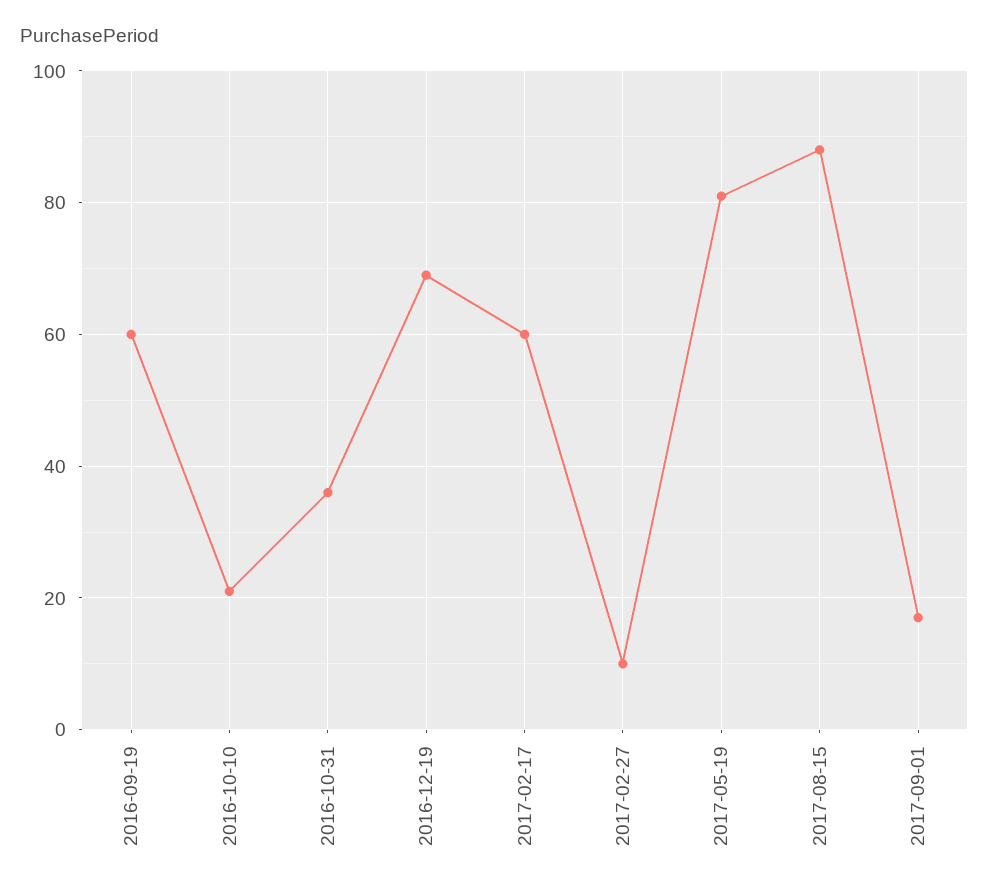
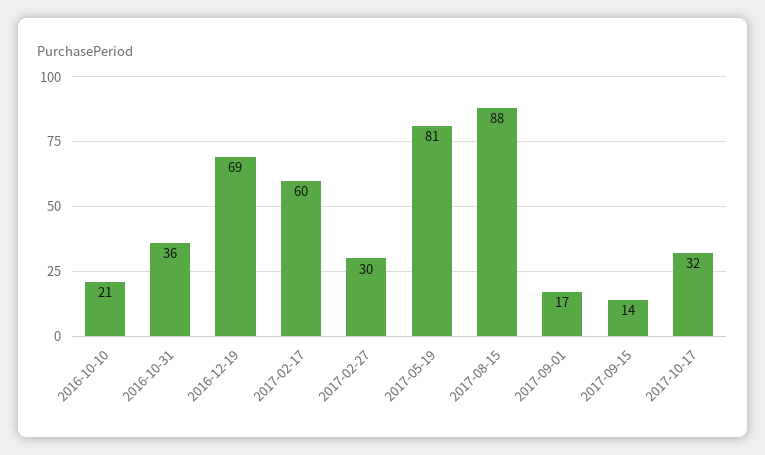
2016-09-19: 60 -> none
2017-02-27: 10 -> 30
2017-09-15: none -> 14
2017-10-17: none -> 32

